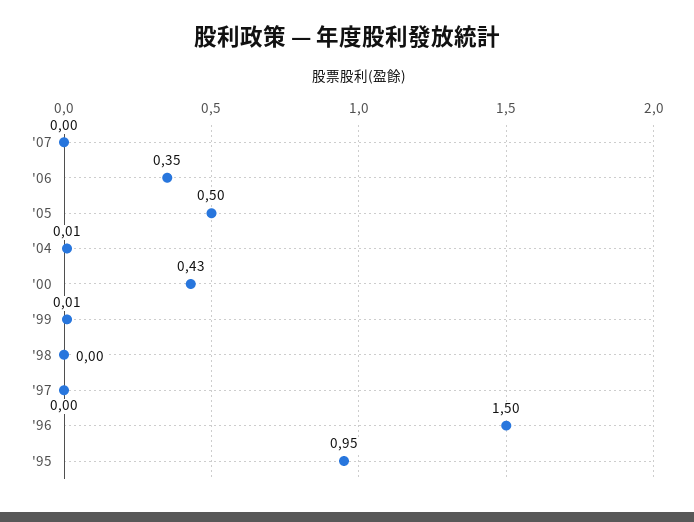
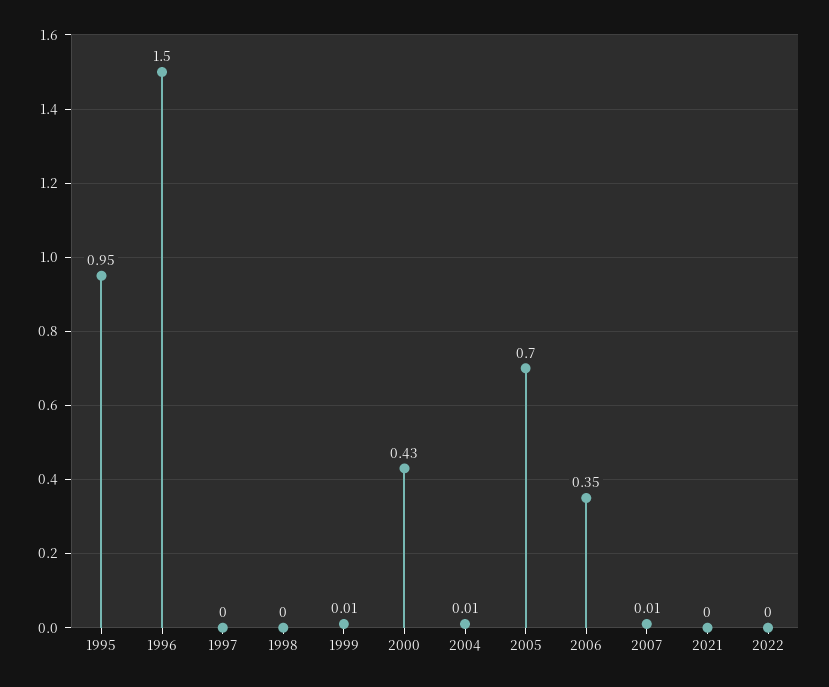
'07: 0 -> 0.01
'05: 0.5 -> 0.7
2021: none -> 0
2022: none -> 0

